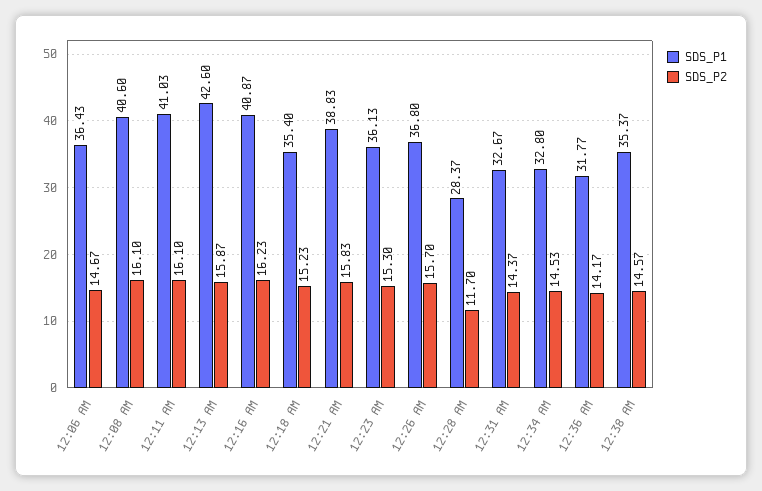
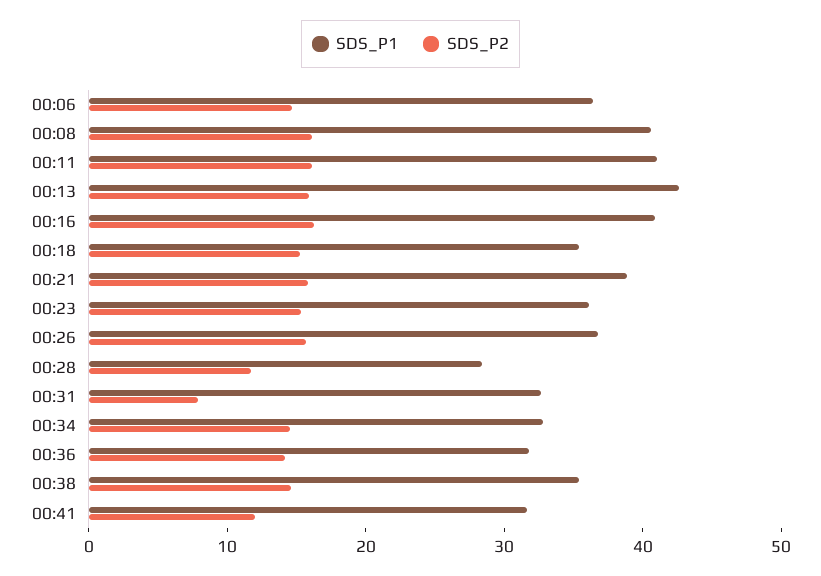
SDS_P2, 12:31 AM: 14.37 -> 8
SDS_P1, 00:41: none -> 32
SDS_P2, 00:41: none -> 12

